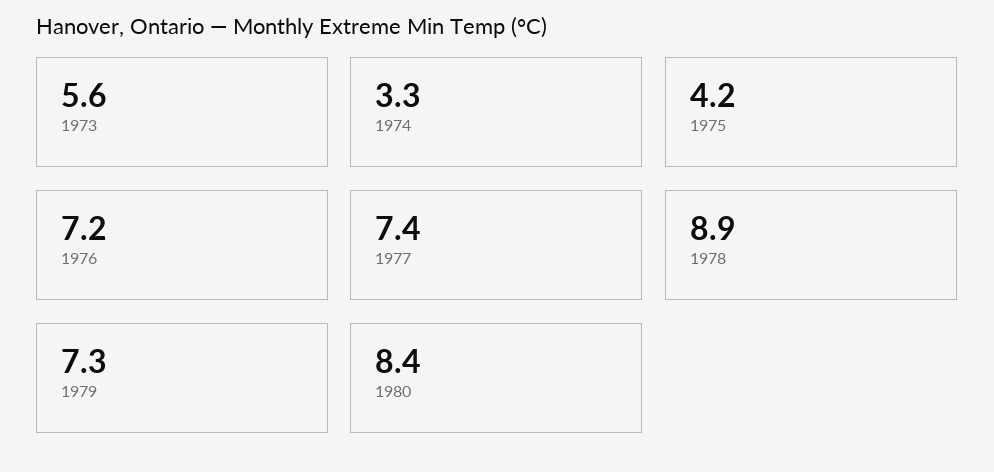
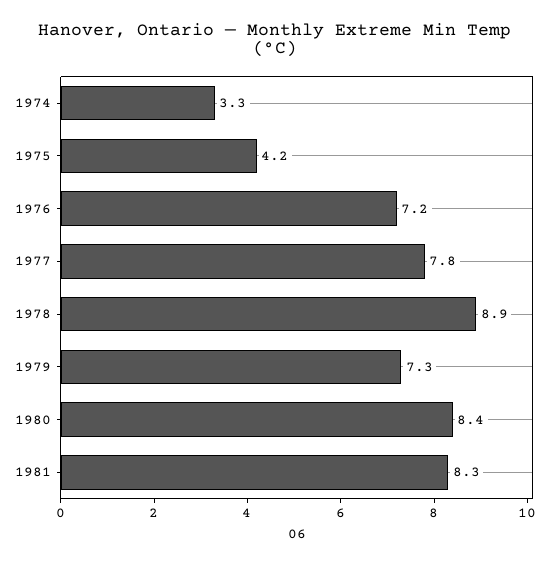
1973: 5.6 -> none
1977: 7.4 -> 7.8
1981: none -> 8.3

